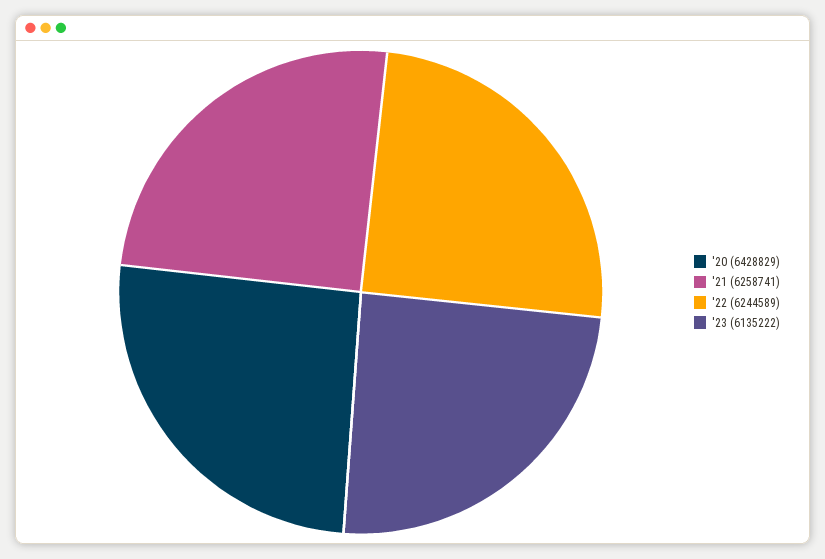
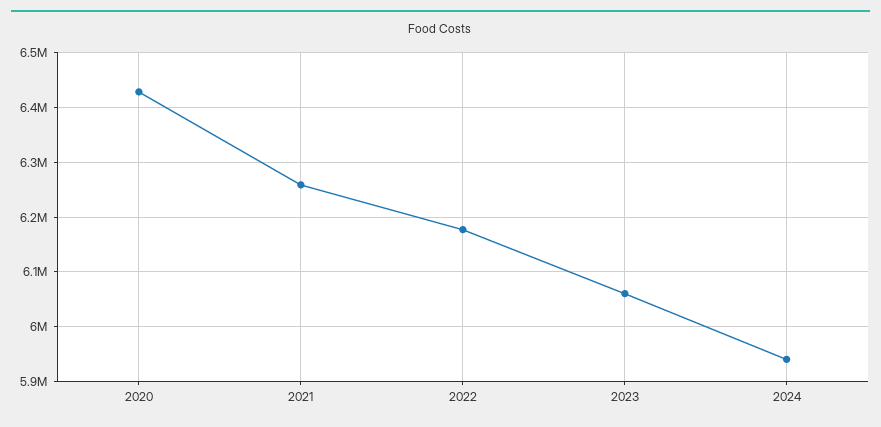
'22: 6244589 -> 6180000
'23: 6135222 -> 6060000
2024: none -> 5940000

